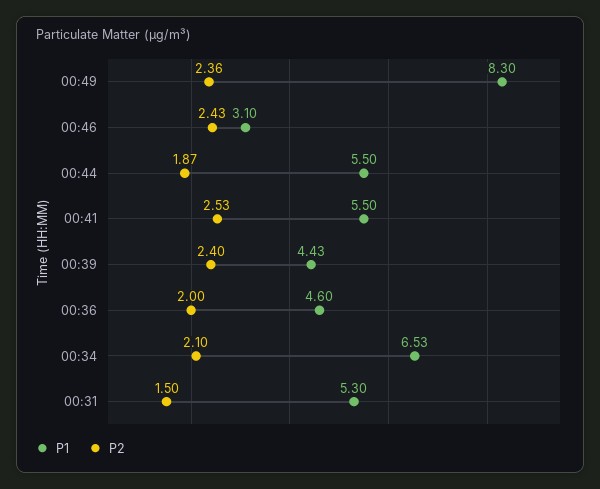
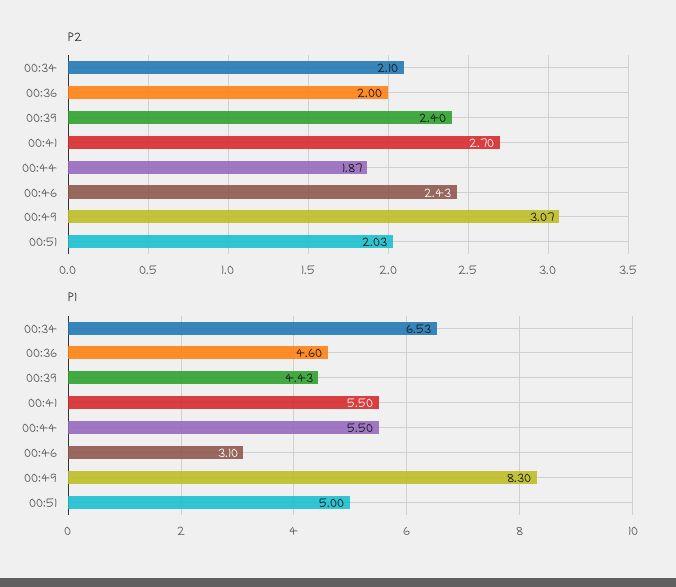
P2, 00:49: 2.36 -> 3.07
P2, 00:41: 2.53 -> 2.7
P1, 00:31: 5.3 -> none
P2, 00:31: 1.5 -> none
P2, 00:51: none -> 2.03
P1, 00:51: none -> 5

